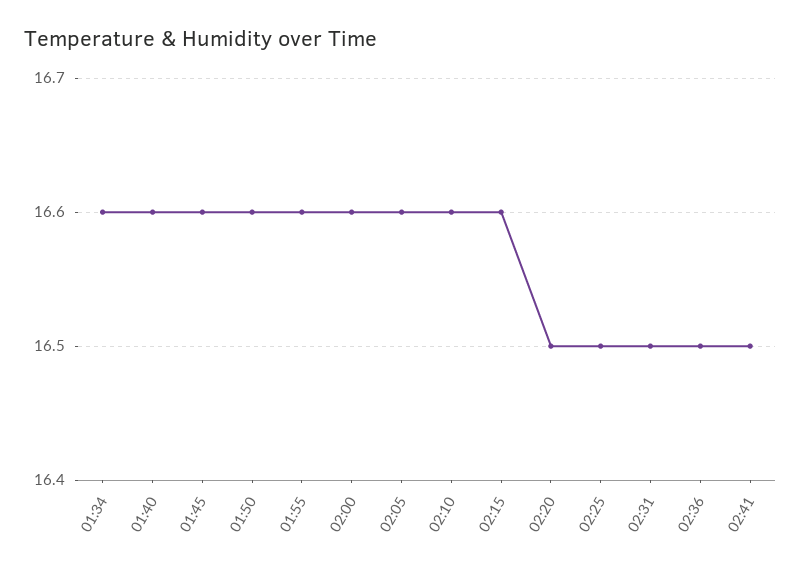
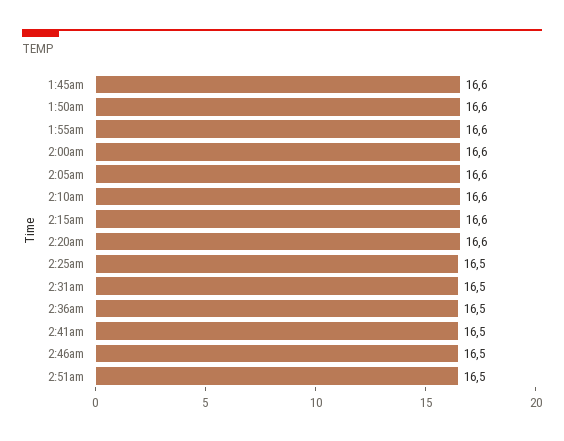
01:34: 16.6 -> none
01:40: 16.6 -> none
02:20: 16.5 -> 16.6
2:46am: none -> 16.5
2:51am: none -> 16.5

